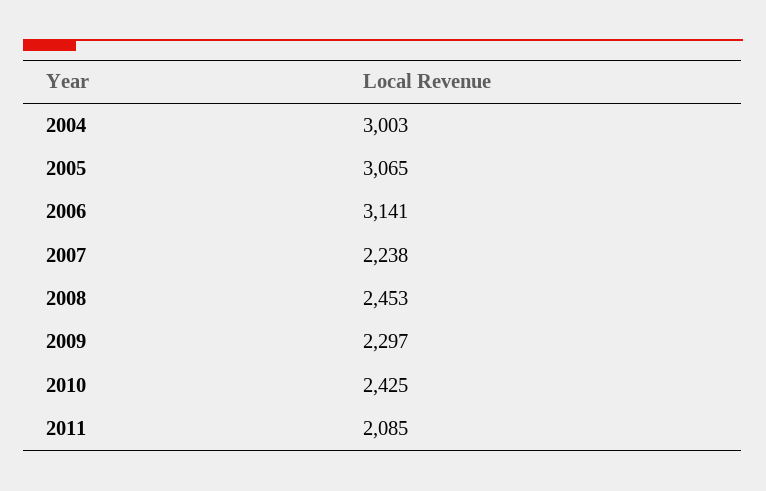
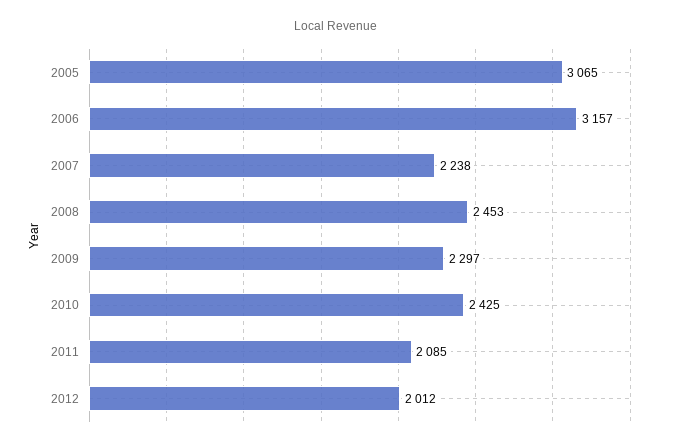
2004: 3003 -> none
2006: 3141 -> 3157
2012: none -> 2012

